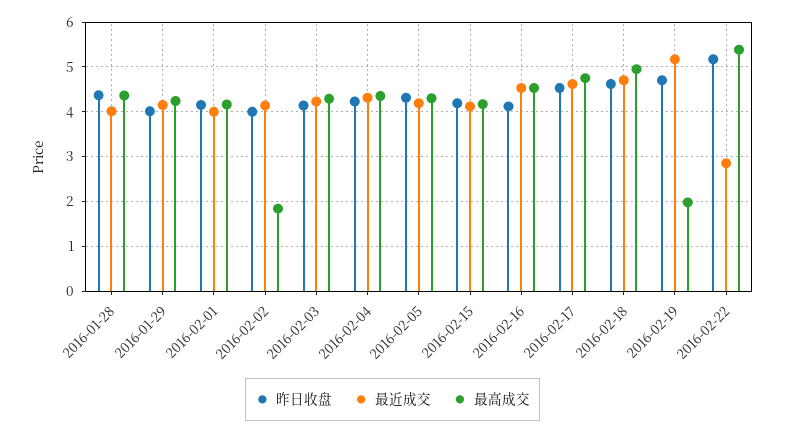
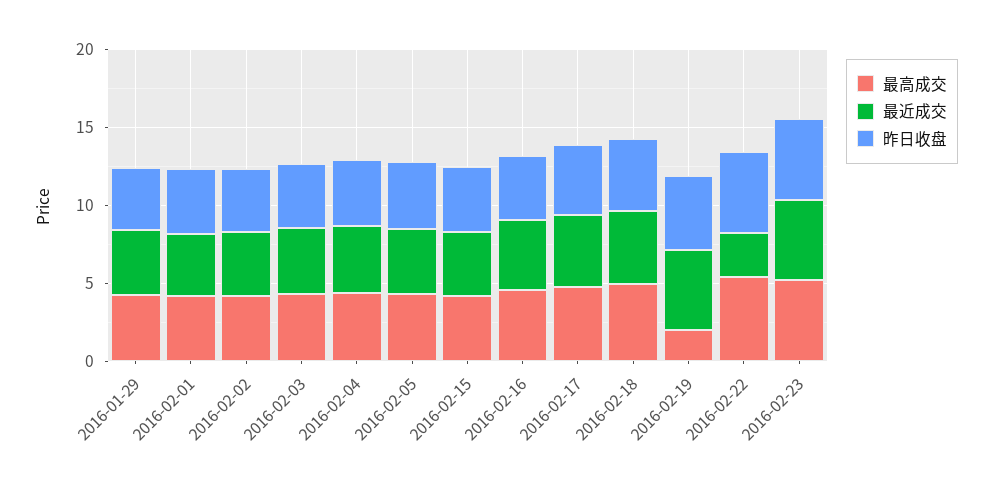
昨日收盘, 2016-01-28: 4.4 -> none
最近成交, 2016-01-28: 4 -> none
最高成交, 2016-01-28: 4.4 -> none
最高成交, 2016-02-02: 1.8 -> 4
最高成交, 2016-02-23: none -> 5
最近成交, 2016-02-23: none -> 5
昨日收盘, 2016-02-23: none -> 5

